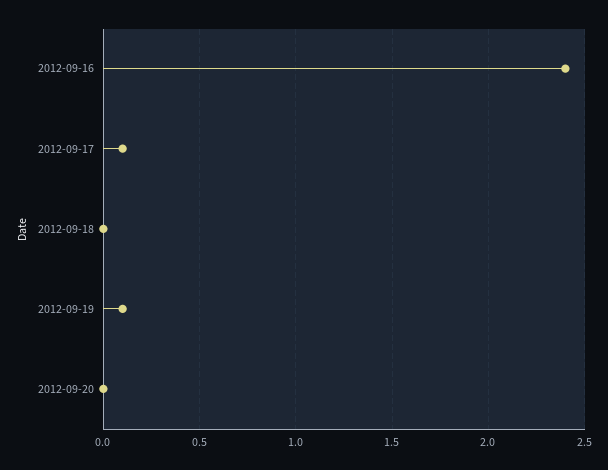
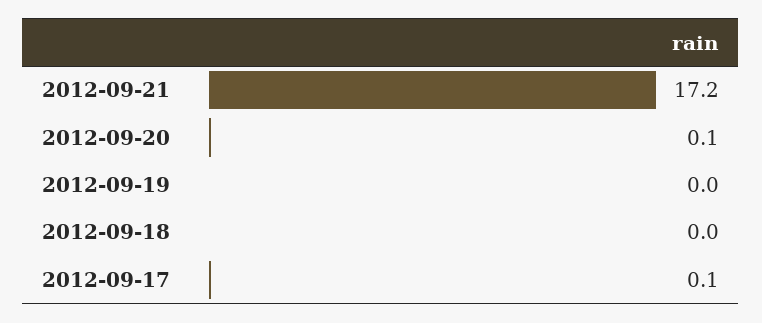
2012-09-16: 2.4 -> none
2012-09-19: 0.1 -> 0
2012-09-20: 0 -> 0.1
2012-09-21: none -> 17.2

